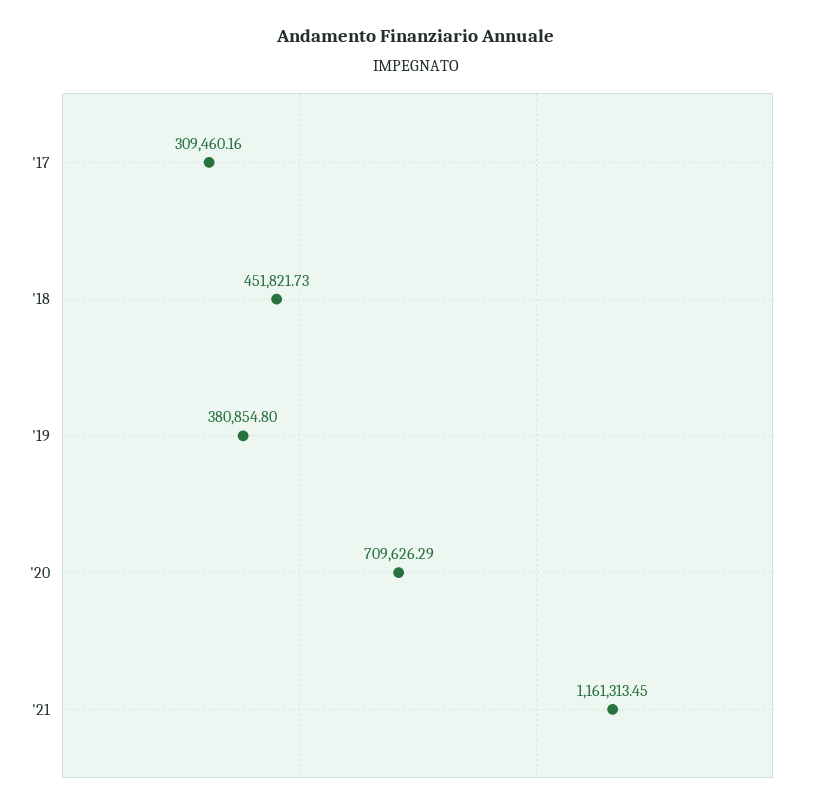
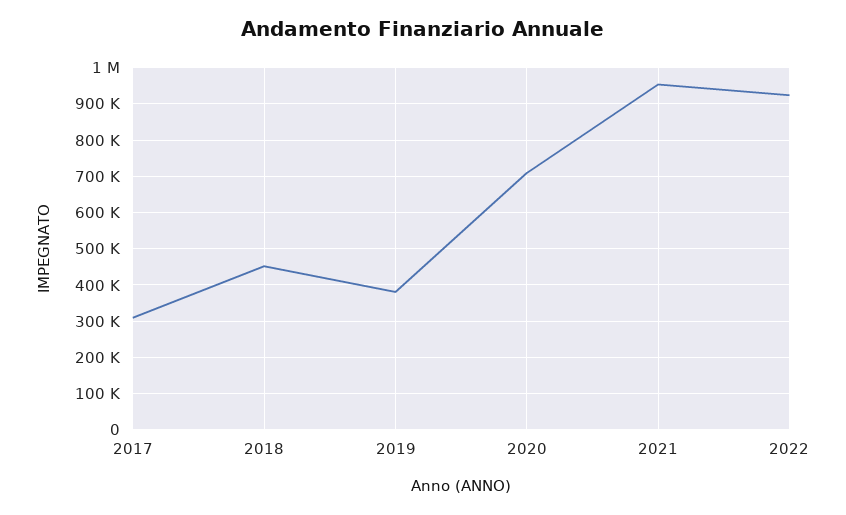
'21: 1161313.45 -> 960000
2022: none -> 920000

